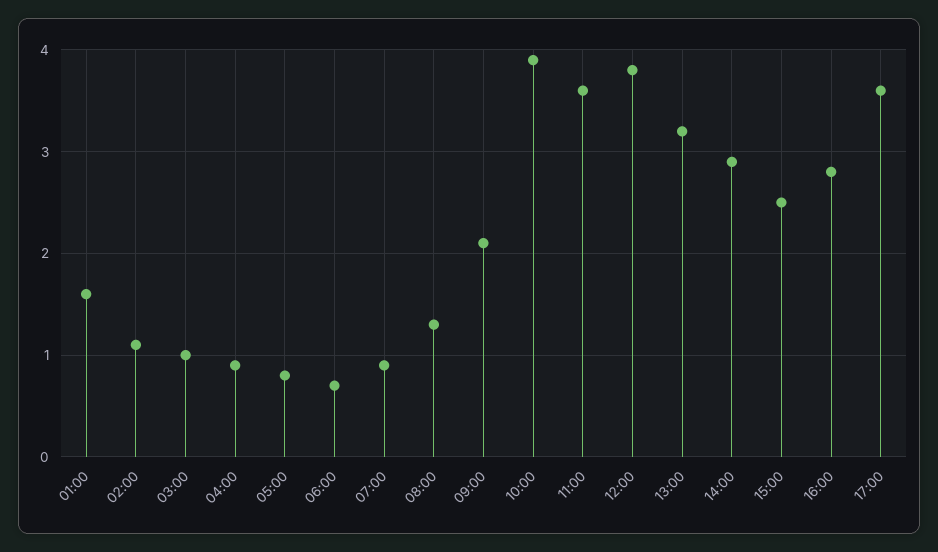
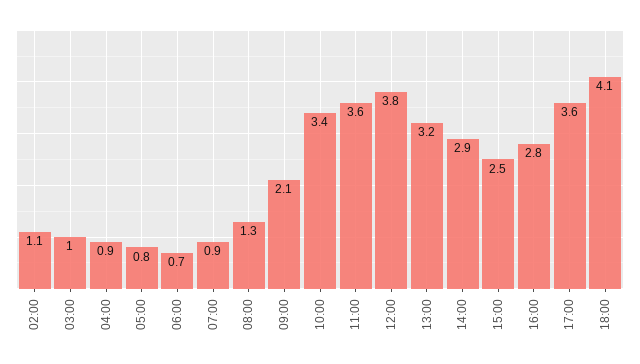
01:00: 1.6 -> none
10:00: 3.9 -> 3.4
18:00: none -> 4.1

